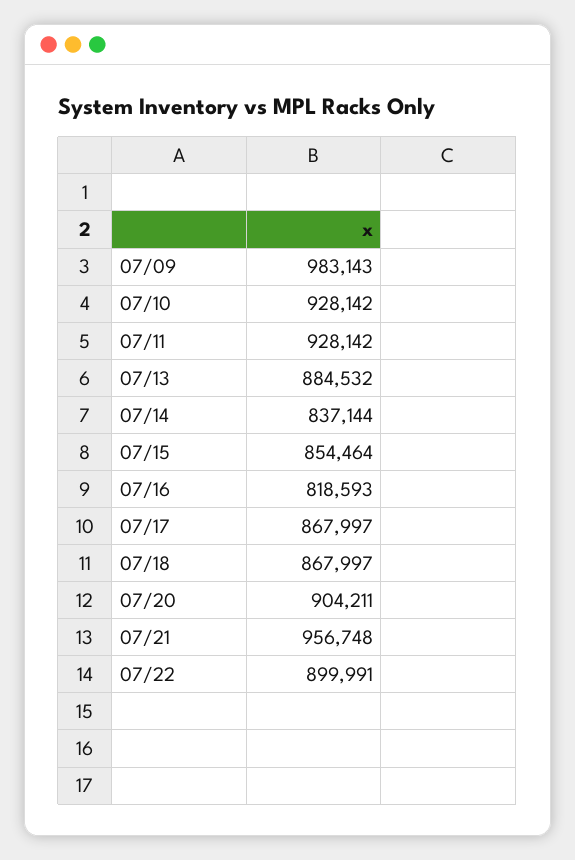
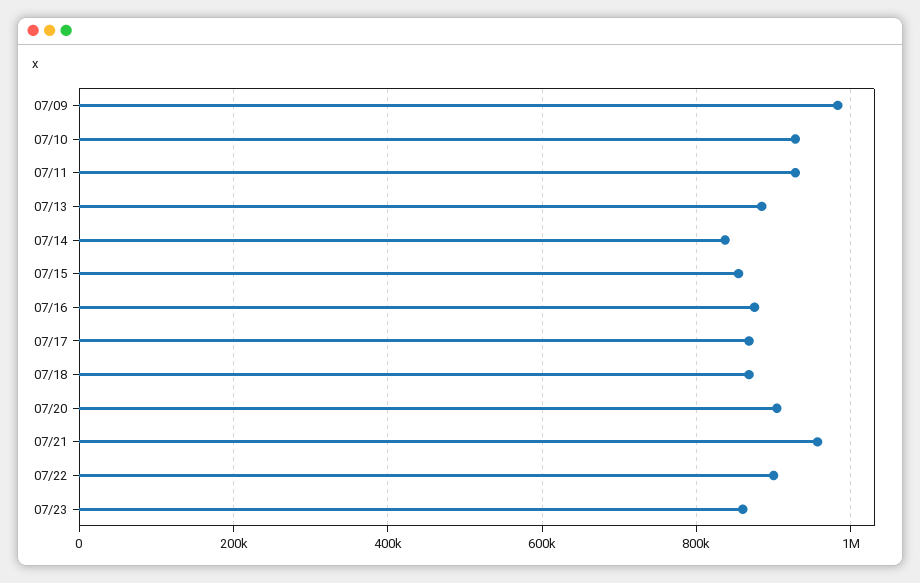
07/16: 818593 -> 880000
07/23: none -> 860000

